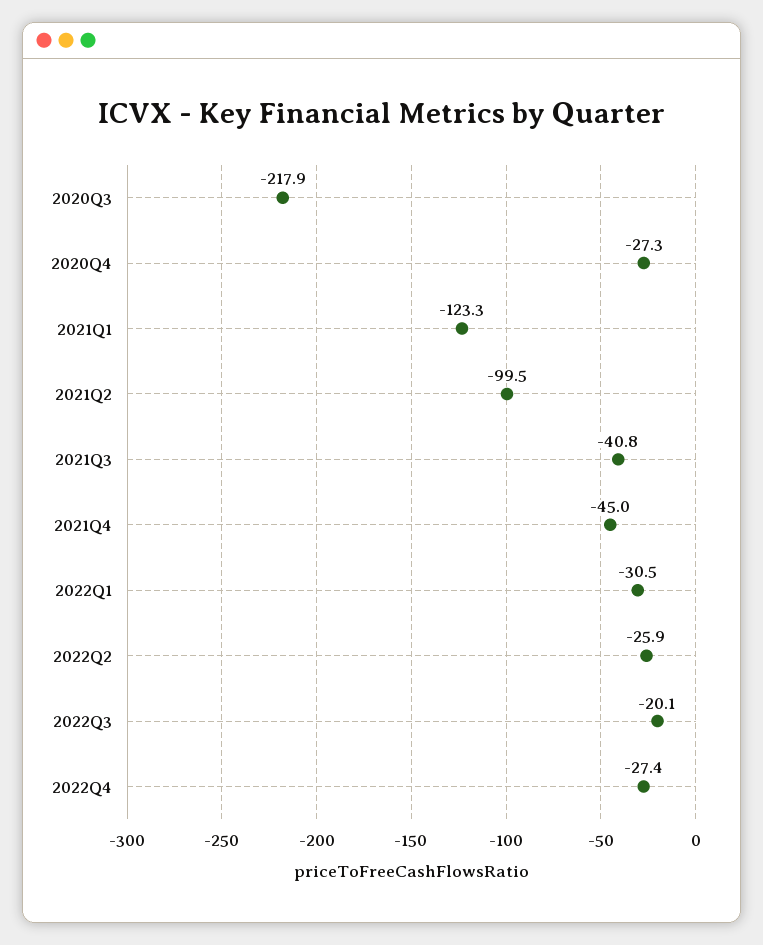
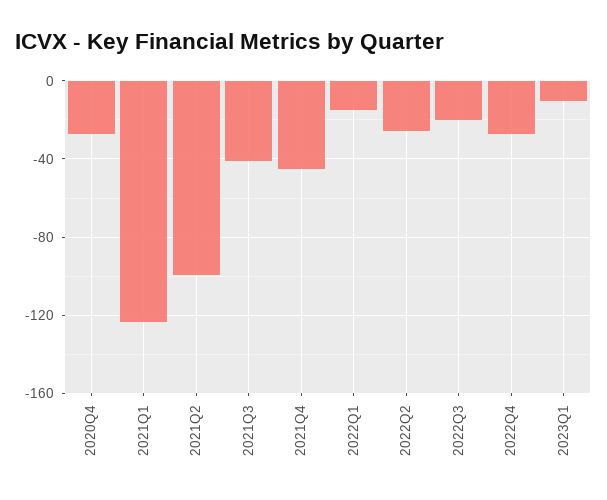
2020Q3: -217.9 -> none
2022Q1: -30.5 -> -15
2023Q1: none -> -10

